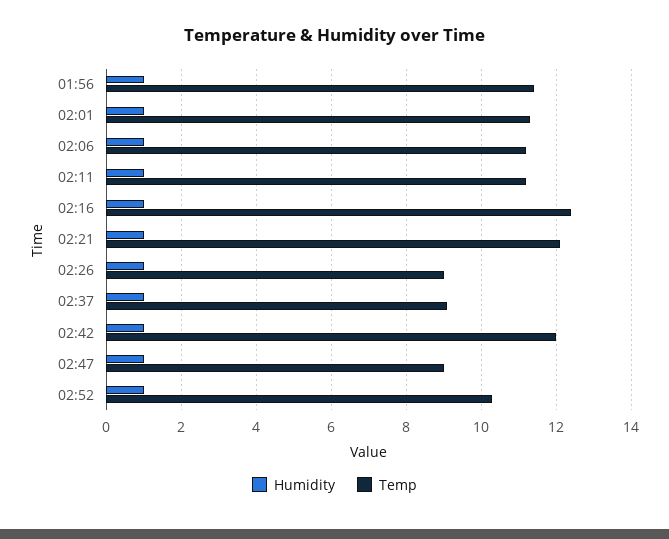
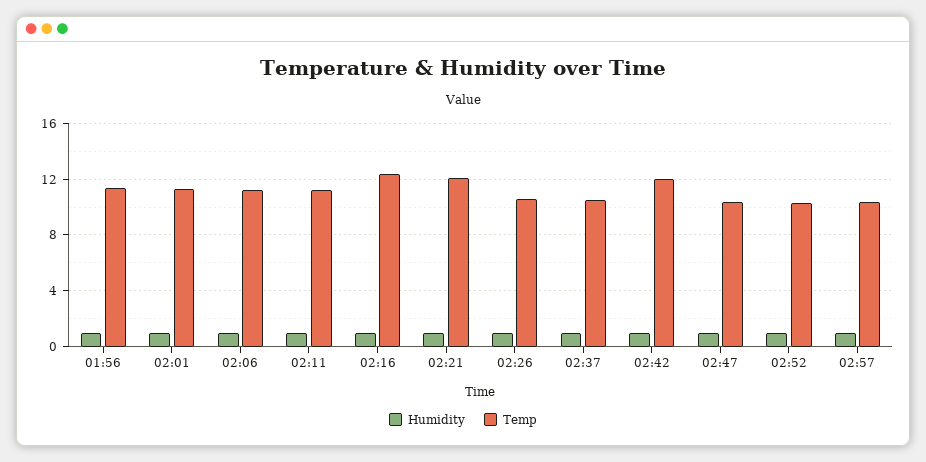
Temp, 02:26: 9 -> 10.5
Temp, 02:37: 9 -> 10.5
Temp, 02:47: 9 -> 10.5
Humidity, 02:57: none -> 1
Temp, 02:57: none -> 10.5

